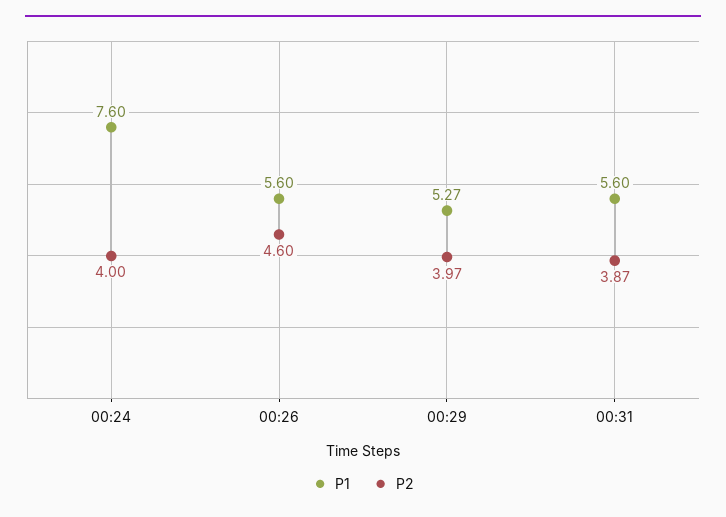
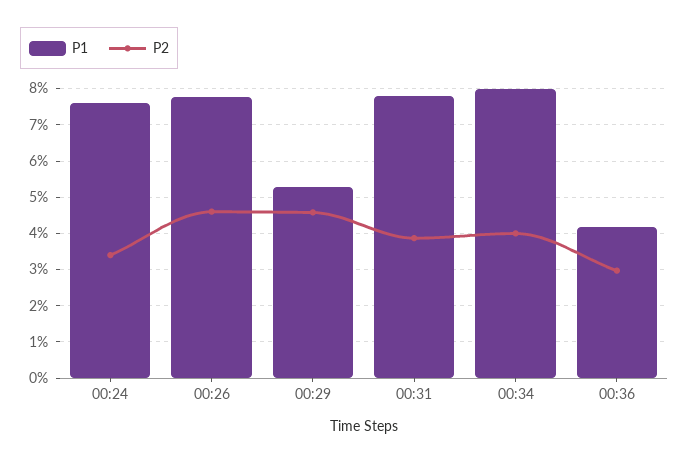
P2, 00:24: 4 -> 3.4
P1, 00:26: 5.6 -> 7.8
P2, 00:29: 3.97 -> 4.6
P1, 00:31: 5.6 -> 7.8
P1, 00:34: none -> 8
P2, 00:34: none -> 4
P1, 00:36: none -> 4.2
P2, 00:36: none -> 3

